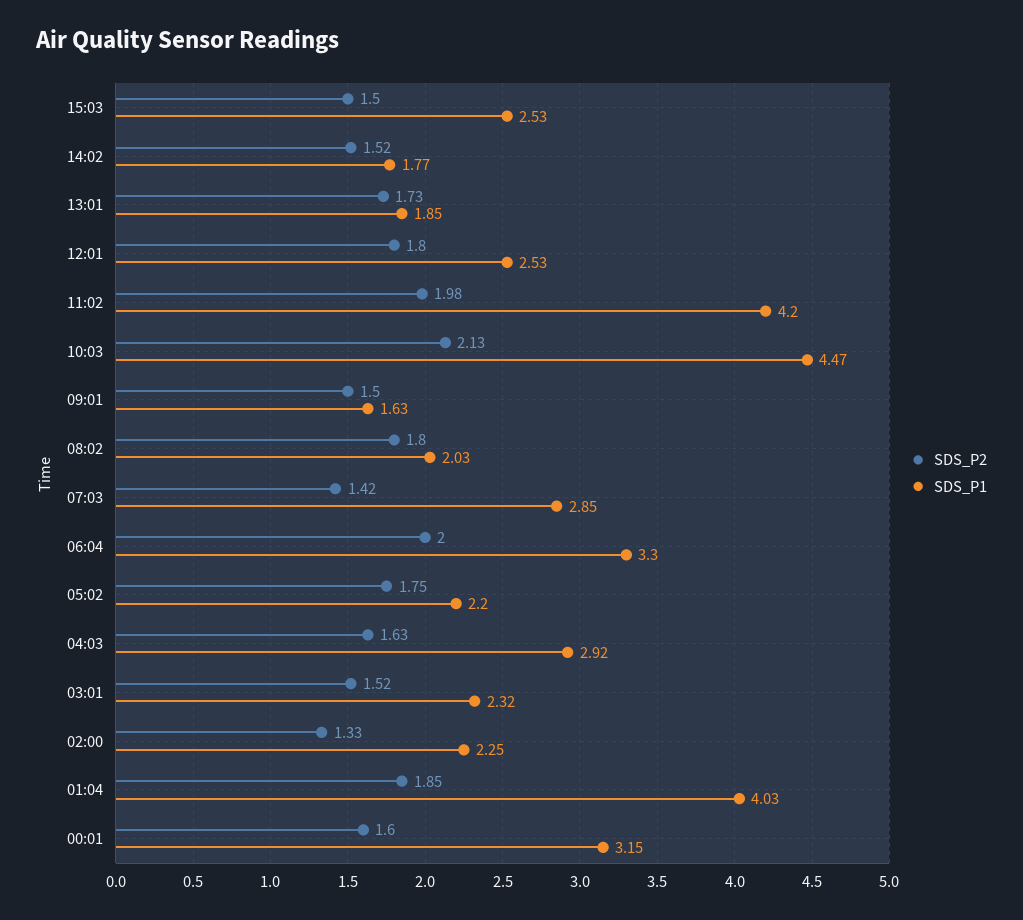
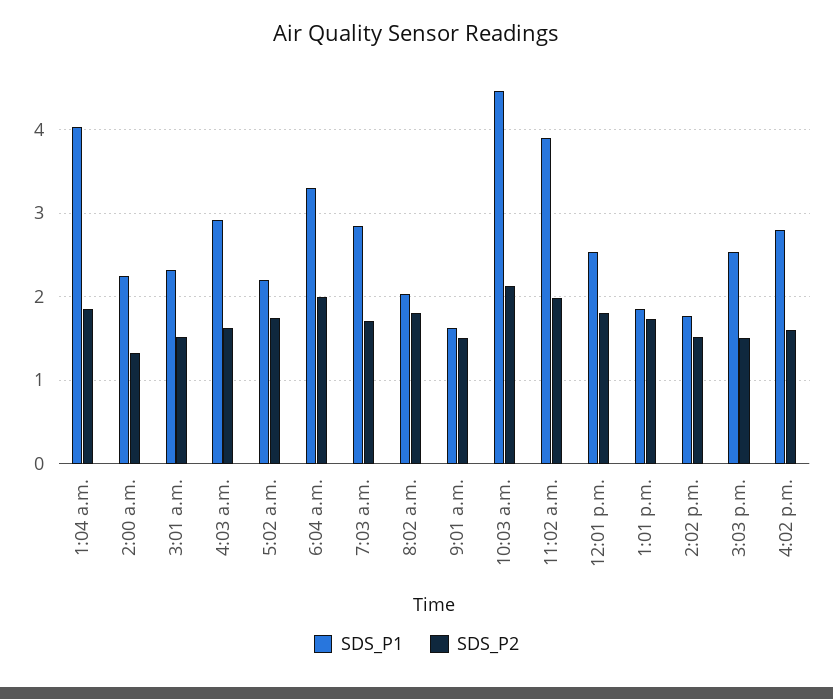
SDS_P1, 11:02: 4.2 -> 3.9
SDS_P2, 07:03: 1.42 -> 1.7
SDS_P2, 00:01: 1.6 -> none
SDS_P1, 00:01: 3.15 -> none
SDS_P1, 4:02 p.m.: none -> 2.8
SDS_P2, 4:02 p.m.: none -> 1.6

